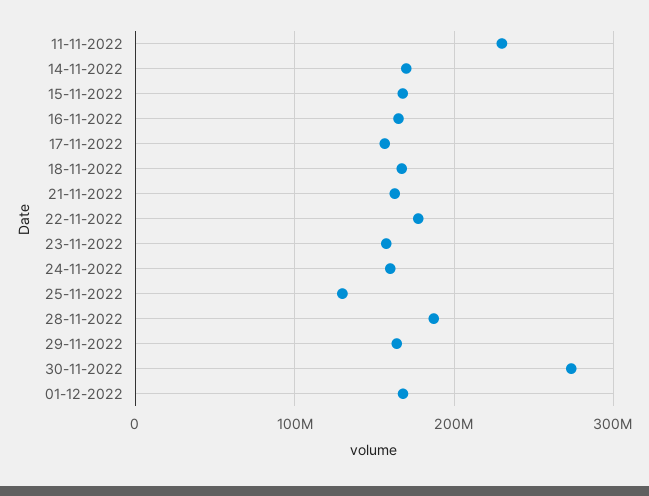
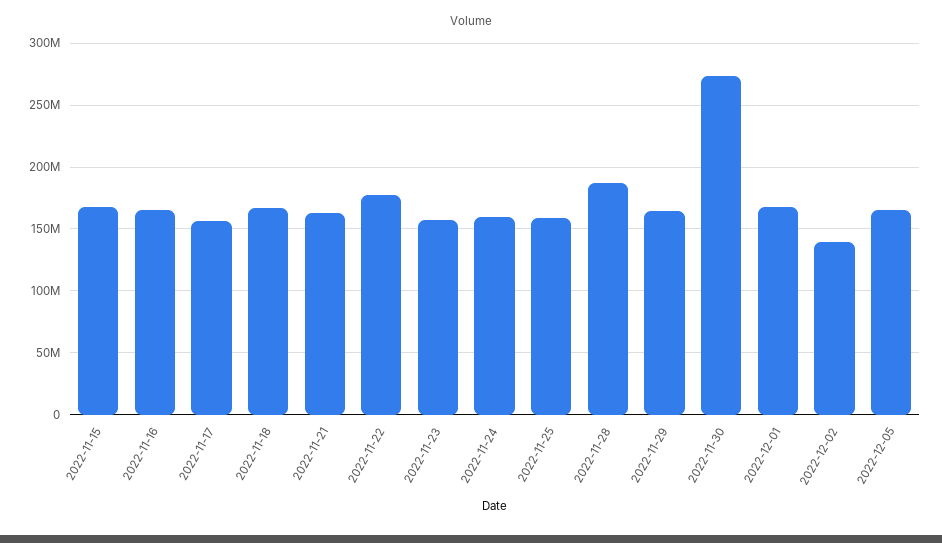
11-11-2022: 230000000 -> none
14-11-2022: 170000000 -> none
25-11-2022: 130000000 -> 160000000
2022-12-02: none -> 140000000
2022-12-05: none -> 165000000

